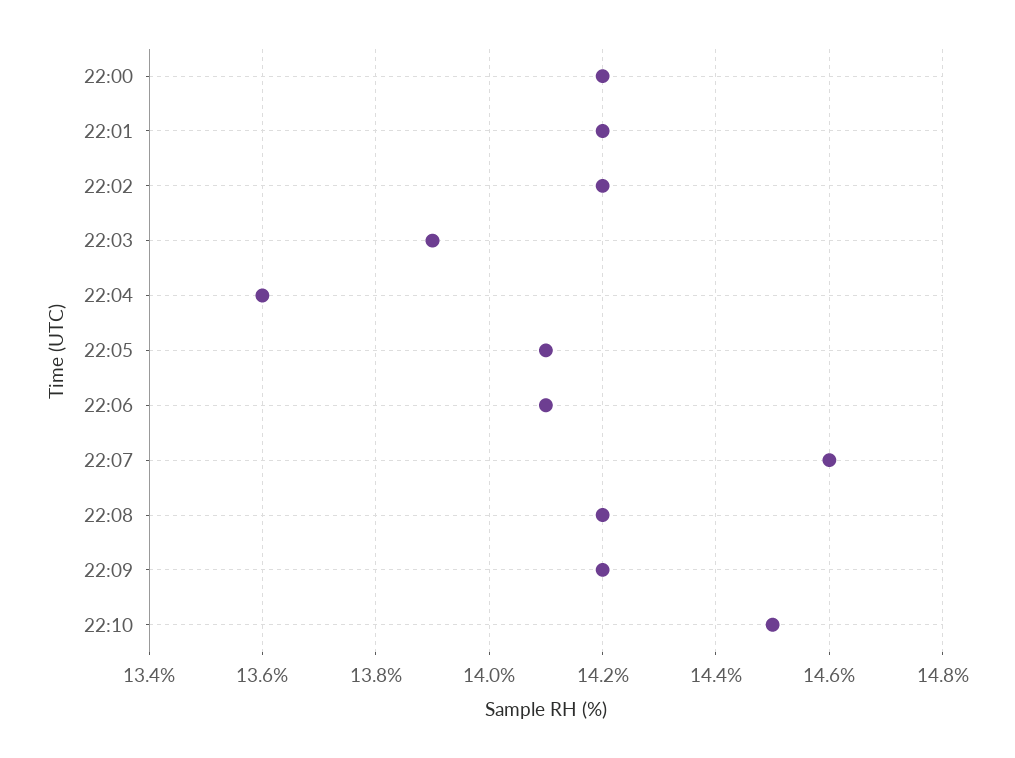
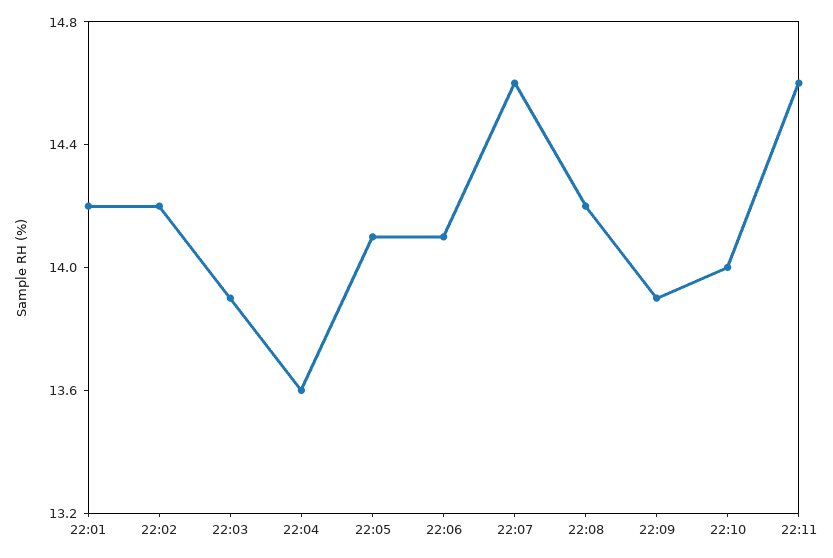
22:00: 14.2 -> none
22:09: 14.2 -> 13.9
22:10: 14.5 -> 14
22:11: none -> 14.6

